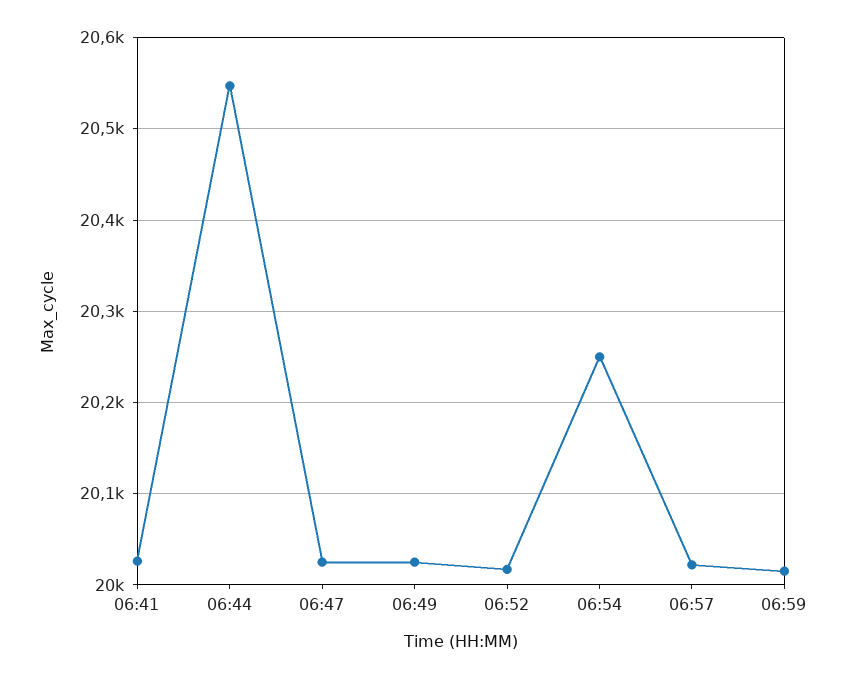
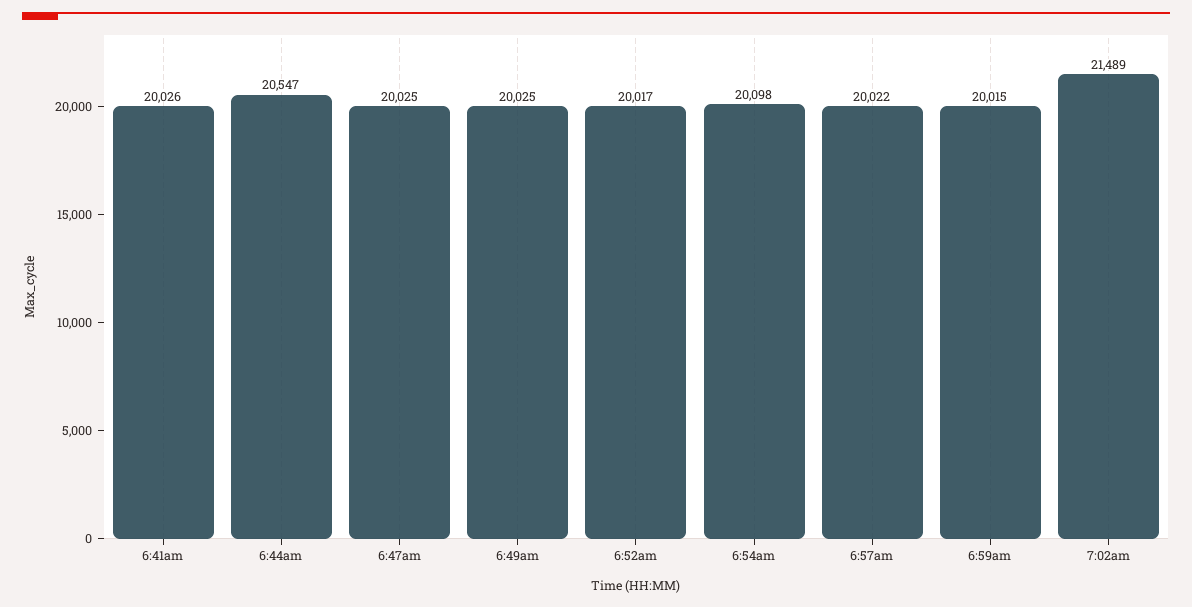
06:54: 20250 -> 20098
7:02am: none -> 21489

